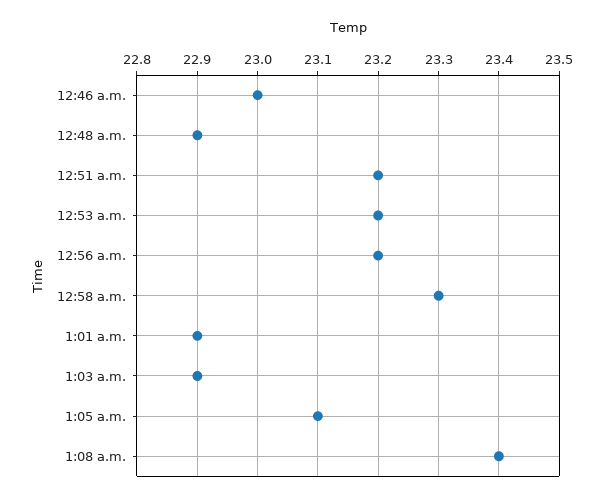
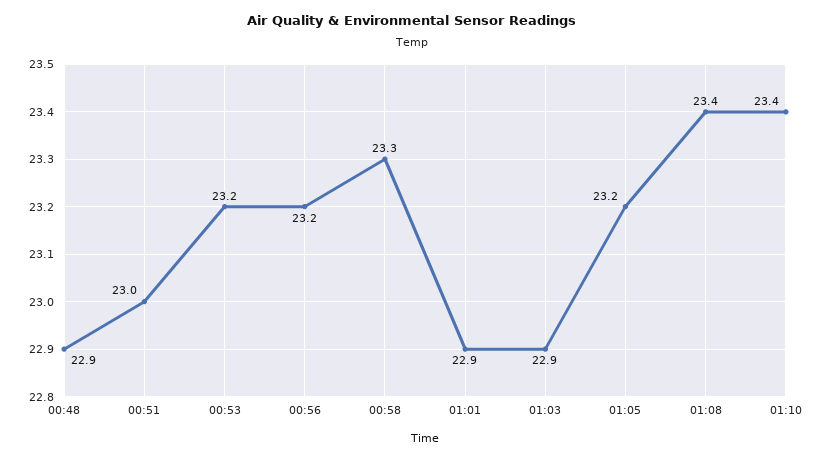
12:46 a.m.: 23 -> none
12:51 a.m.: 23.2 -> 23
1:05 a.m.: 23.1 -> 23.2
01:10: none -> 23.4

